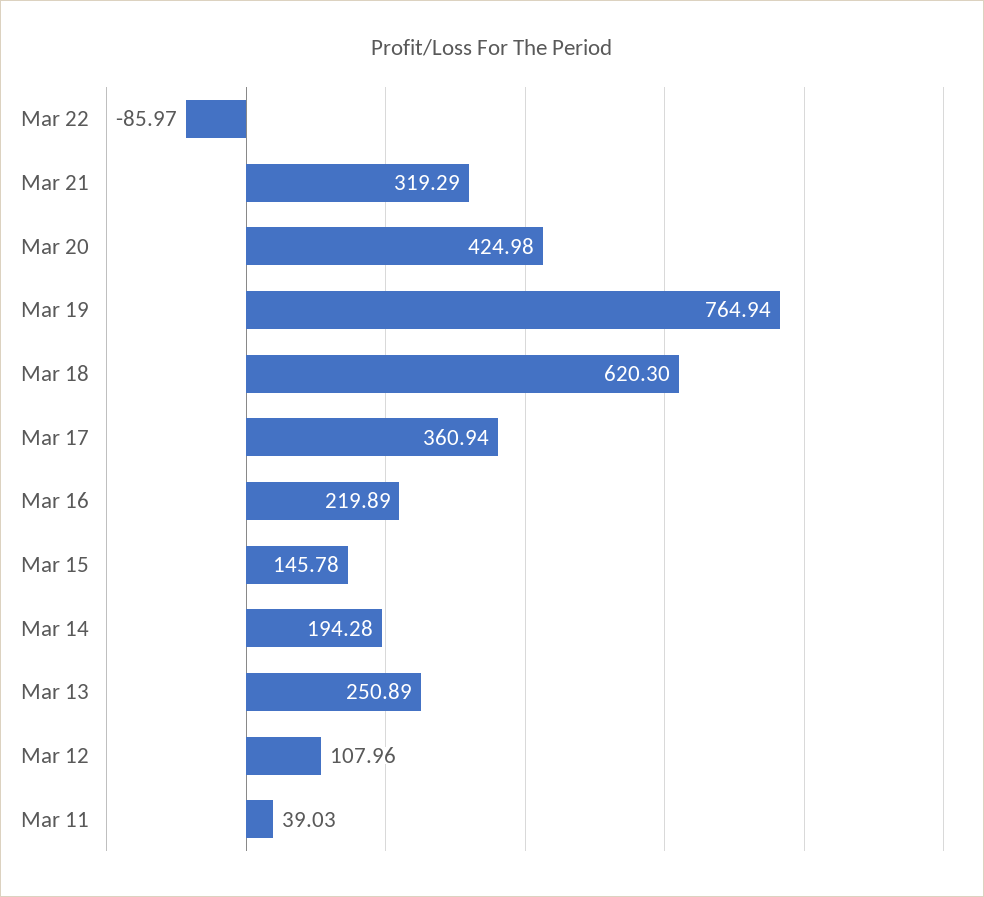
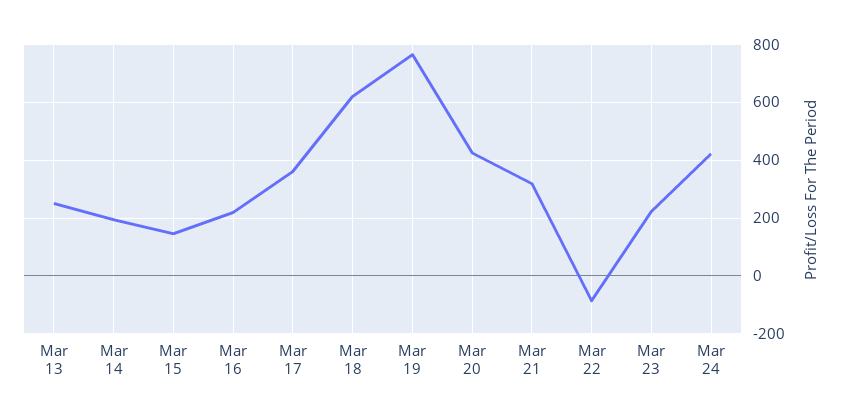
Mar 12: 107.96 -> none
Mar 11: 39.03 -> none
Mar 23: none -> 225
Mar 24: none -> 425

